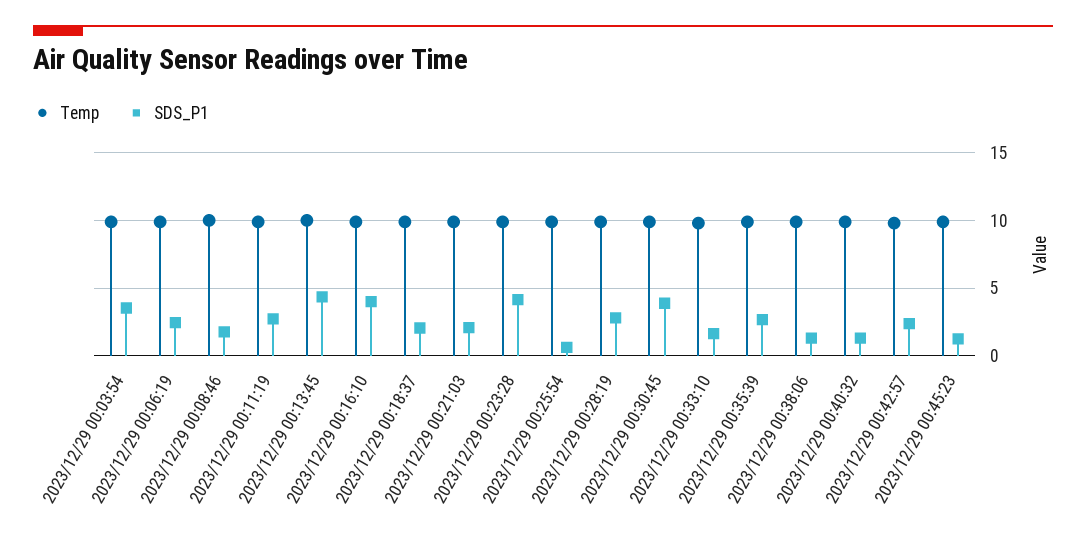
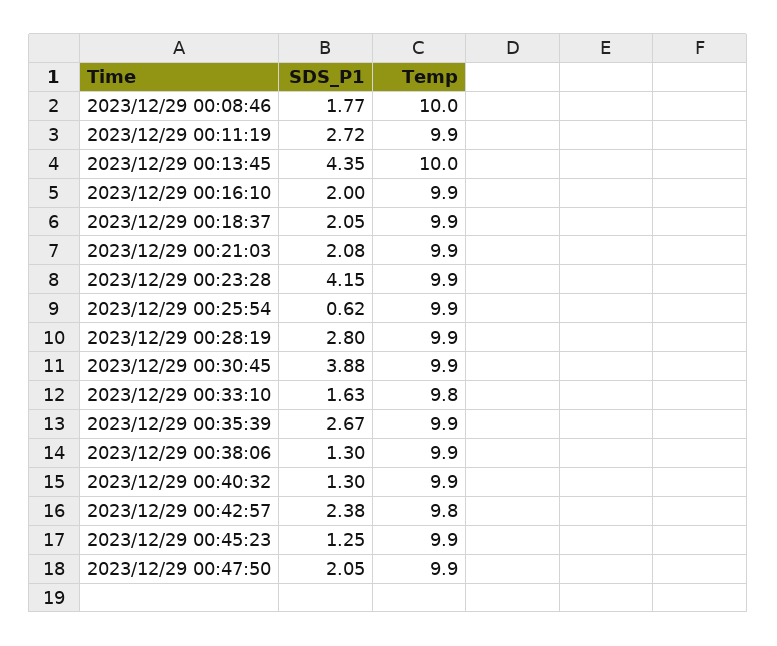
Temp, 2023/12/29 00:03:54: 10 -> none
SDS_P1, 2023/12/29 00:03:54: 3.5 -> none
Temp, 2023/12/29 00:06:19: 10 -> none
SDS_P1, 2023/12/29 00:06:19: 2.5 -> none
SDS_P1, 2023/12/29 00:16:10: 4 -> 2
SDS_P1, 2023/12/29 00:47:50: none -> 2.05
Temp, 2023/12/29 00:47:50: none -> 9.9

